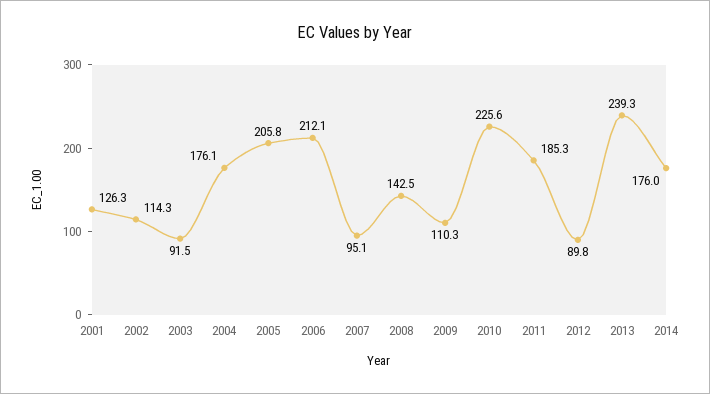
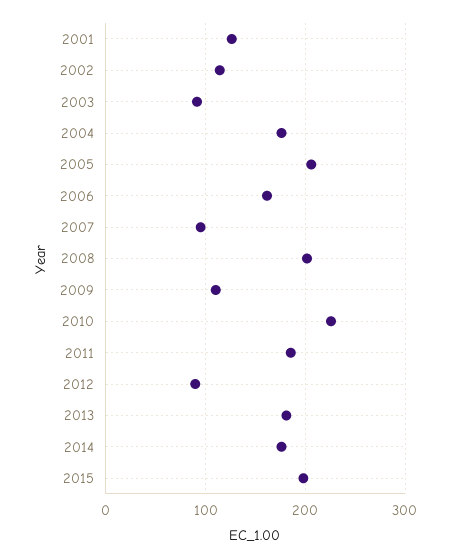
2006: 212.1 -> 160
2008: 142.5 -> 200
2013: 239.3 -> 180
2015: none -> 200

